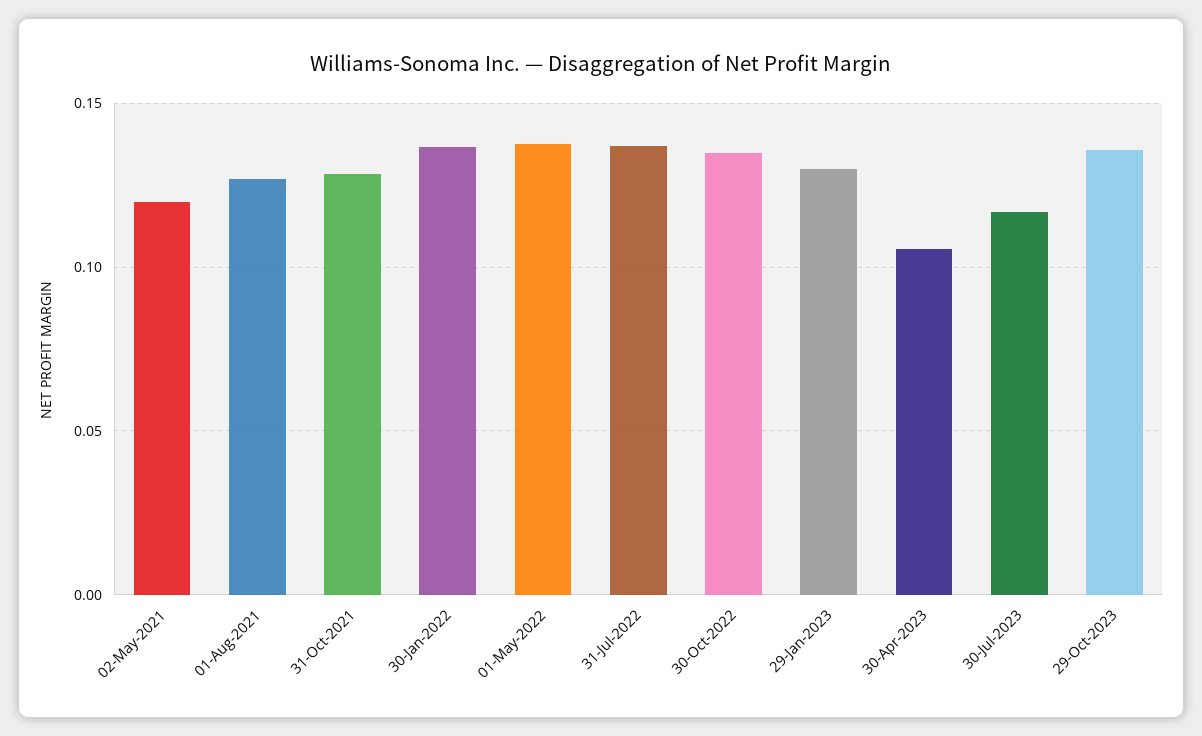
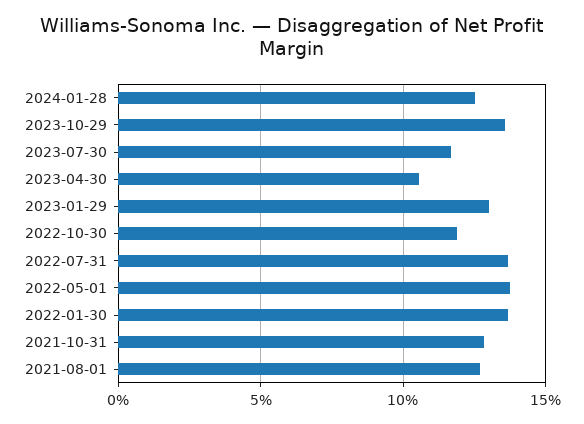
02-May-2021: 0.12 -> none
30-Oct-2022: 0.135 -> 0.12
2024-01-28: none -> 0.125

